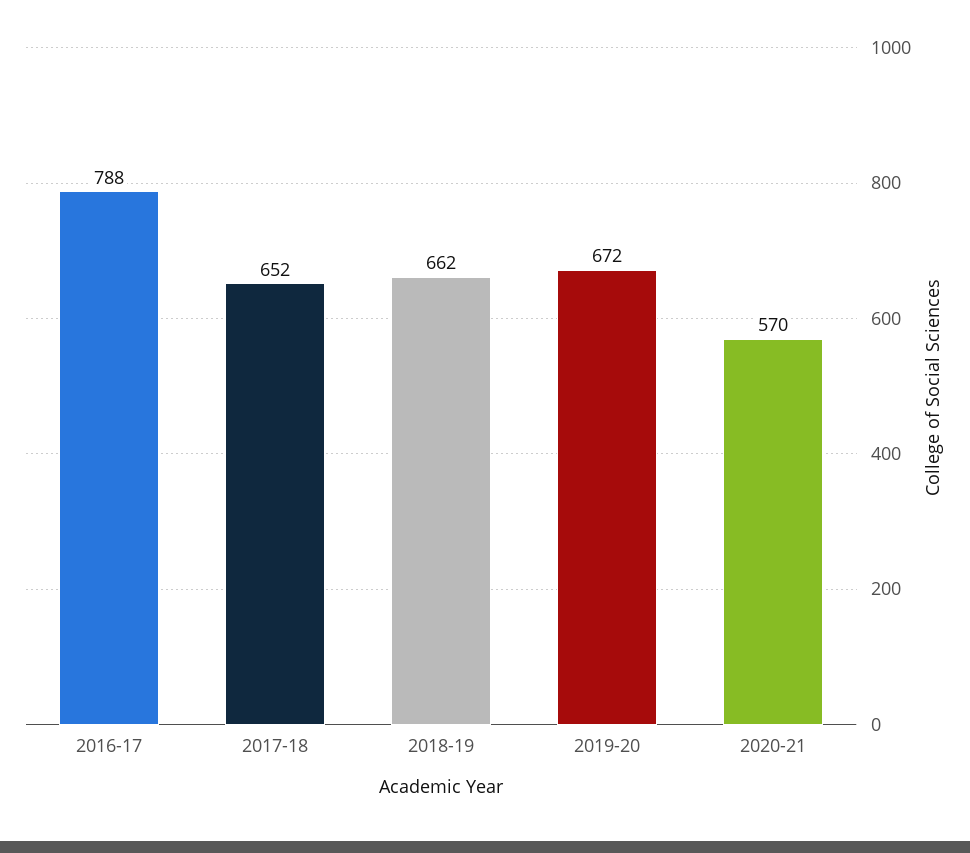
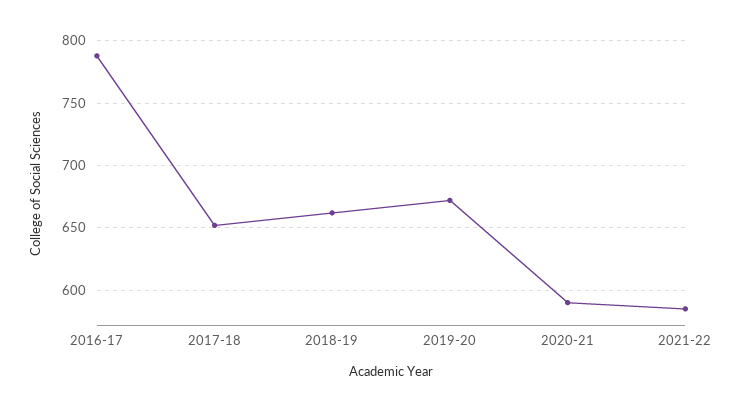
2020-21: 570 -> 590
2021-22: none -> 585

